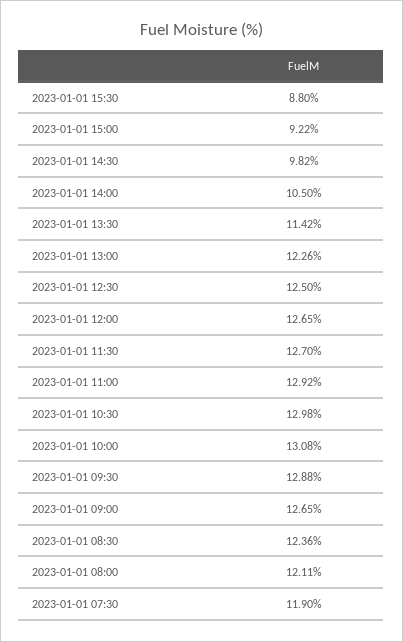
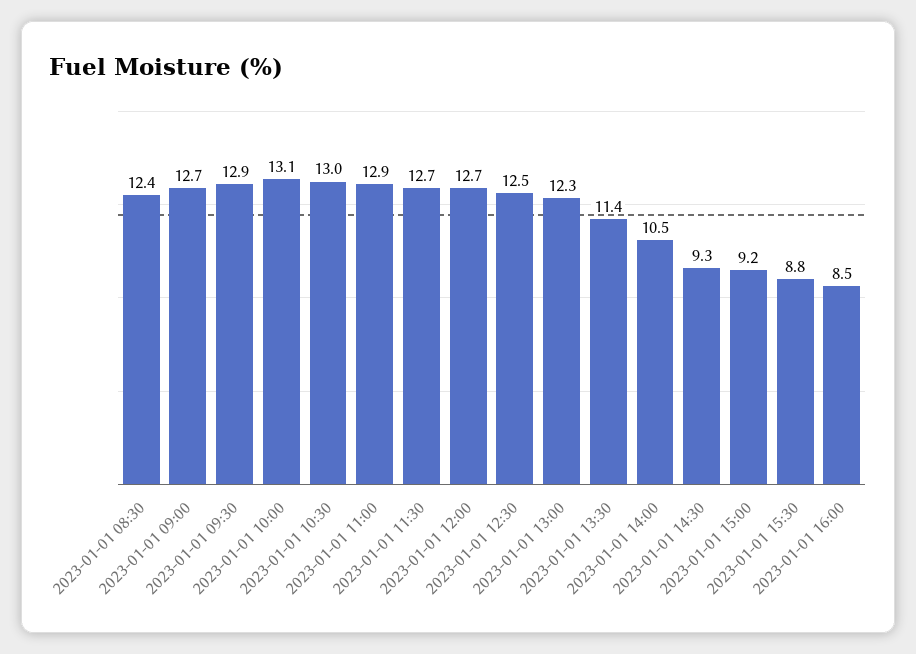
2023-01-01 14:30: 9.82 -> 9.3
2023-01-01 08:00: 12.11 -> none
2023-01-01 07:30: 11.9 -> none
2023-01-01 16:00: none -> 8.5

